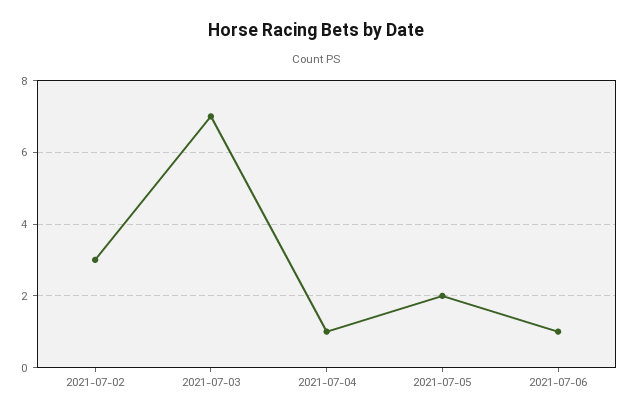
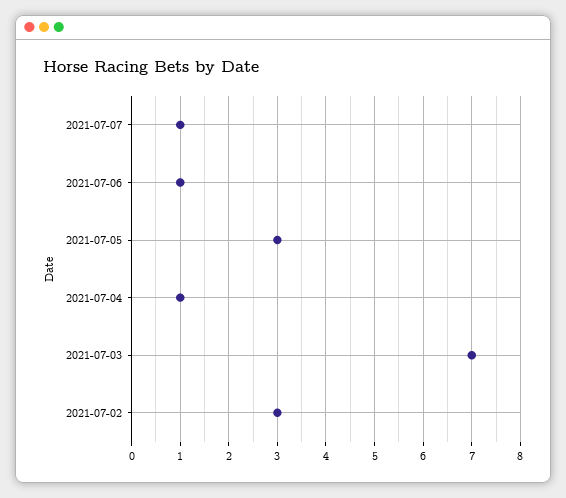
2021-07-05: 2 -> 3
2021-07-07: none -> 1

